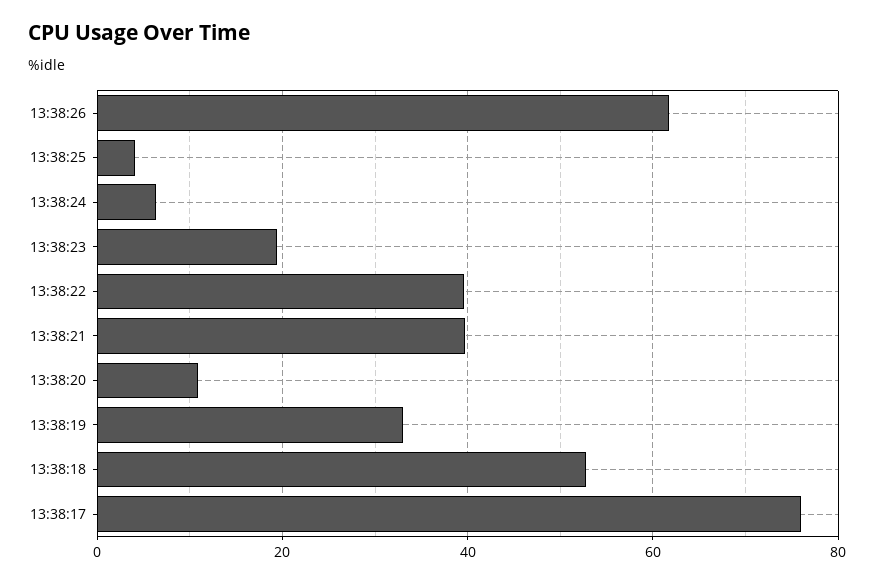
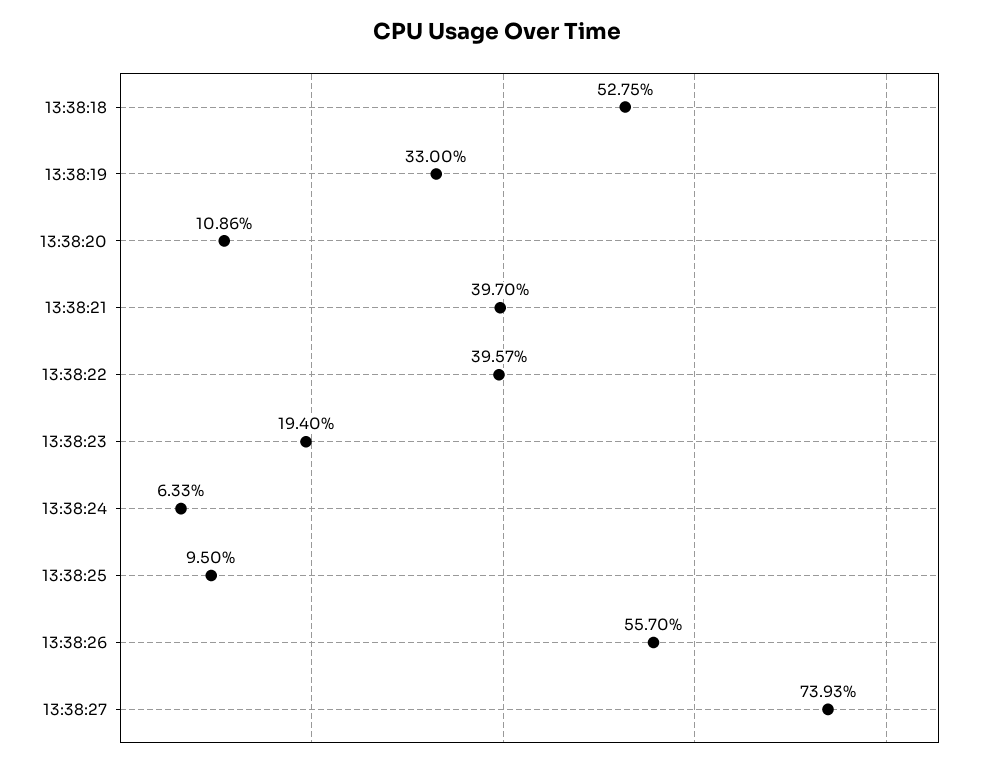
13:38:26: 62 -> 55.7
13:38:25: 4 -> 9.5
13:38:17: 76 -> none
13:38:27: none -> 73.93

